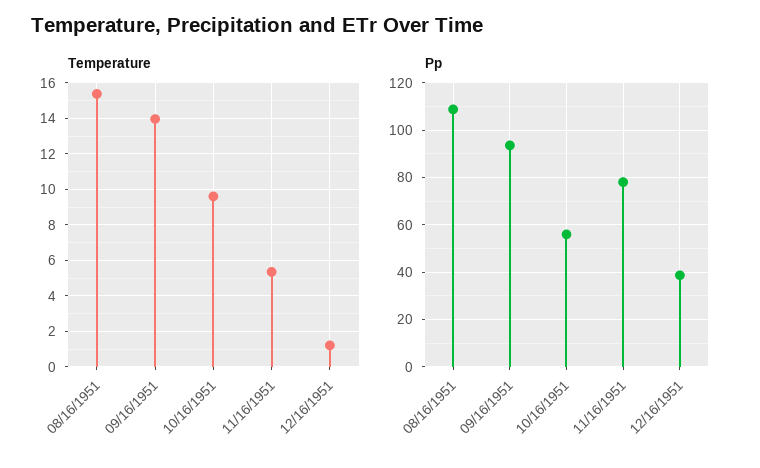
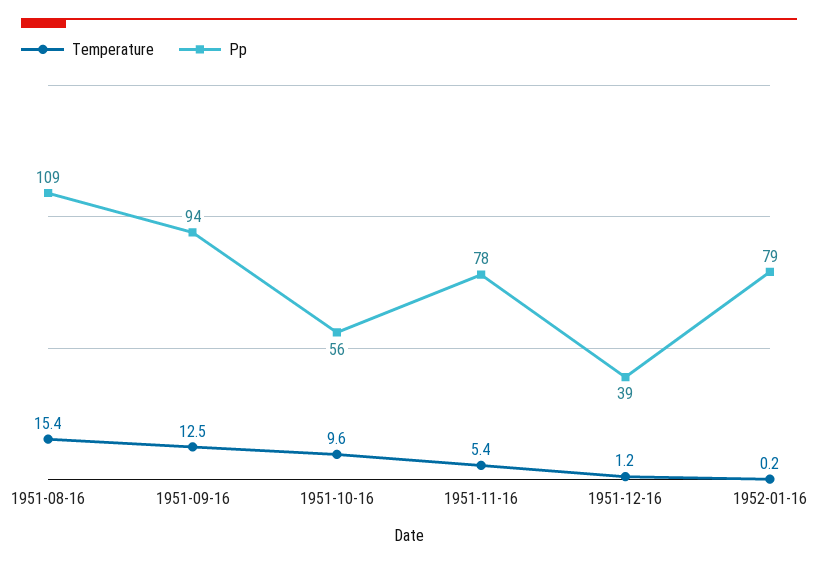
Temperature, 09/16/1951: 14 -> 12.5
Temperature, 1952-01-16: none -> 0.2
Pp, 1952-01-16: none -> 79

